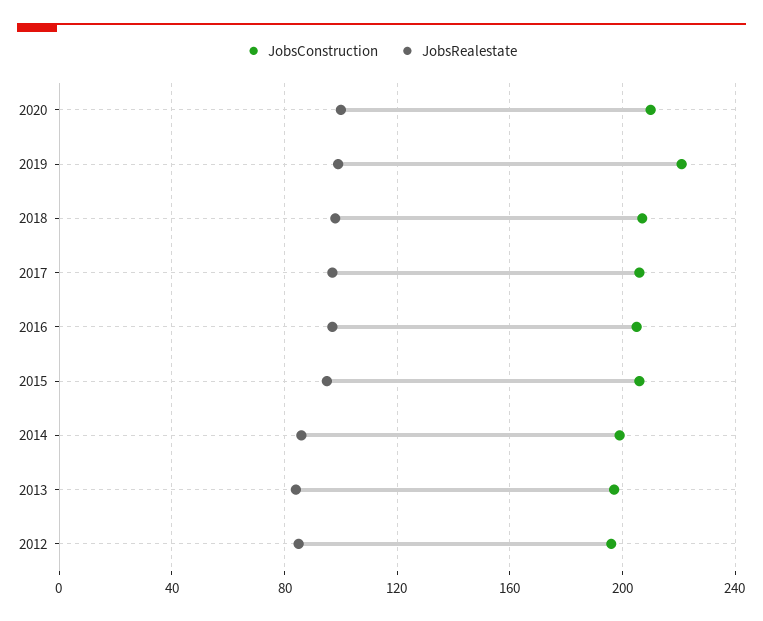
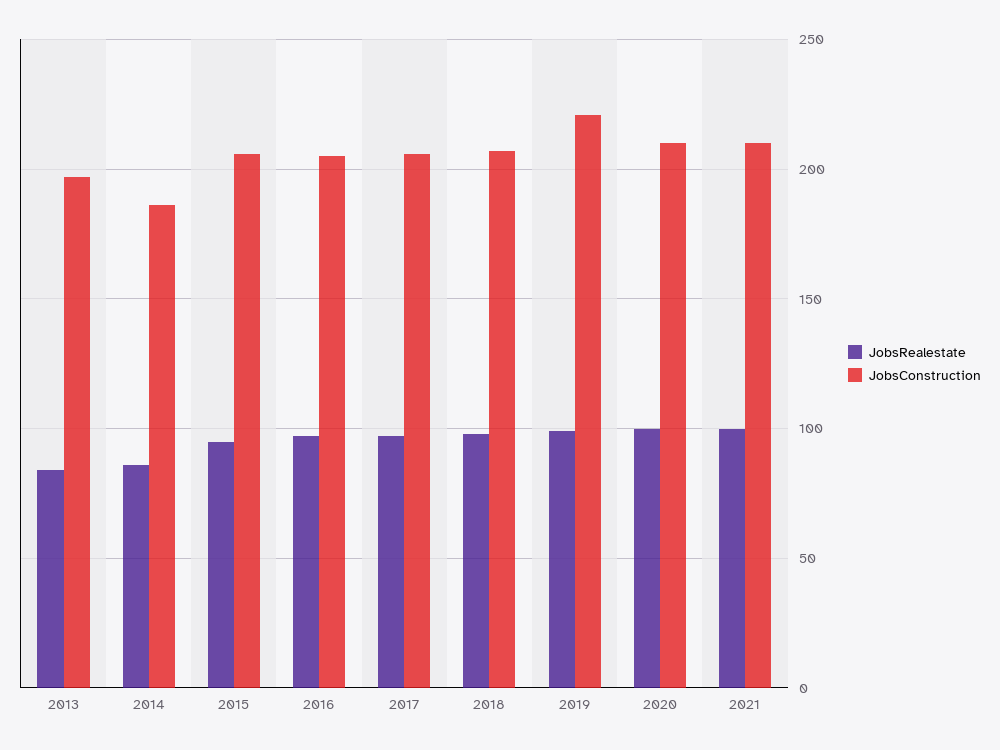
JobsConstruction, 2014: 200 -> 185
JobsConstruction, 2012: 195 -> none
JobsRealestate, 2012: 85 -> none
JobsRealestate, 2021: none -> 100
JobsConstruction, 2021: none -> 210

